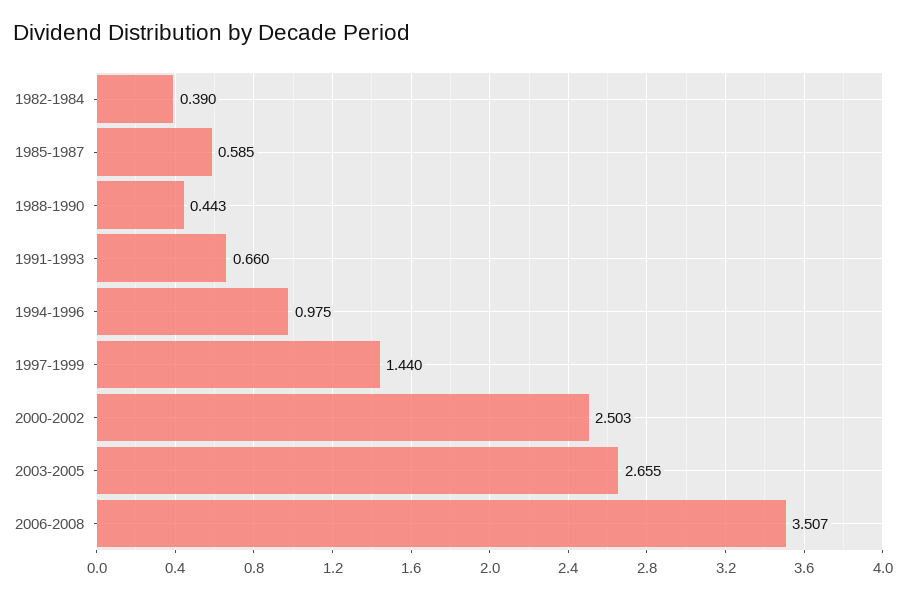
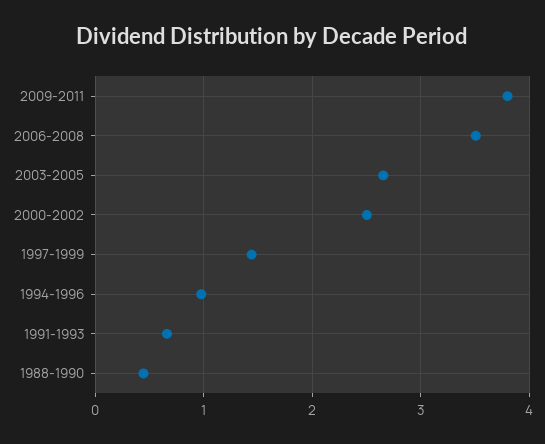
1982-1984: 0.39 -> none
1985-1987: 0.585 -> none
2009-2011: none -> 3.8

